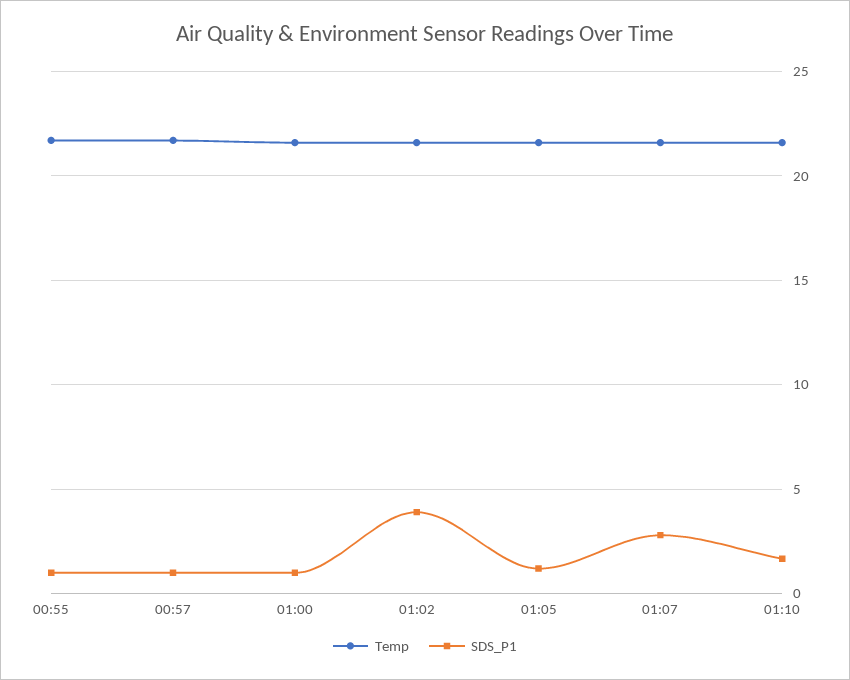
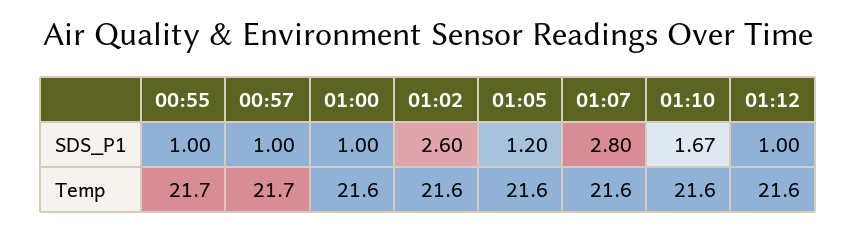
SDS_P1, 01:02: 4 -> 2.6
SDS_P1, 01:12: none -> 1
Temp, 01:12: none -> 21.6

